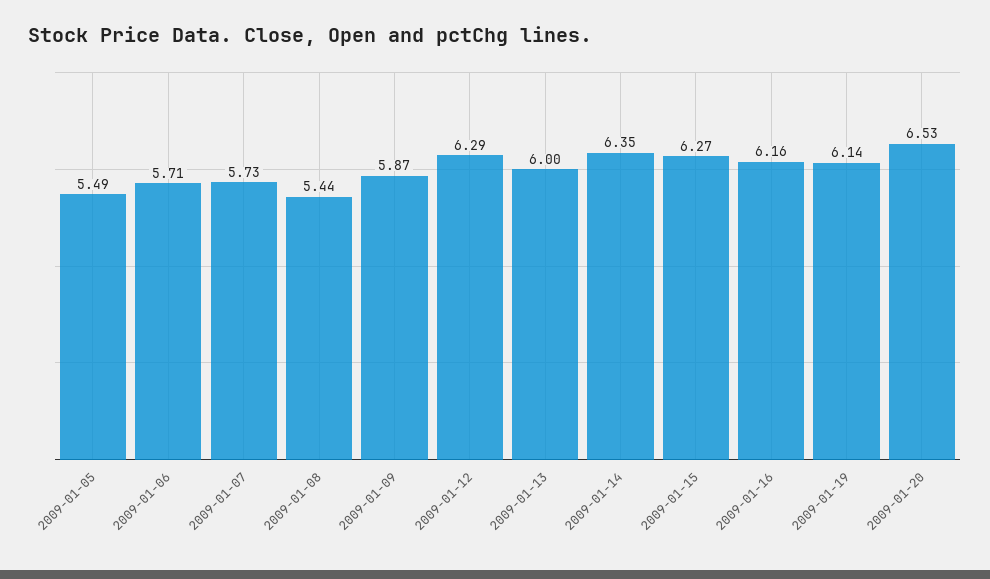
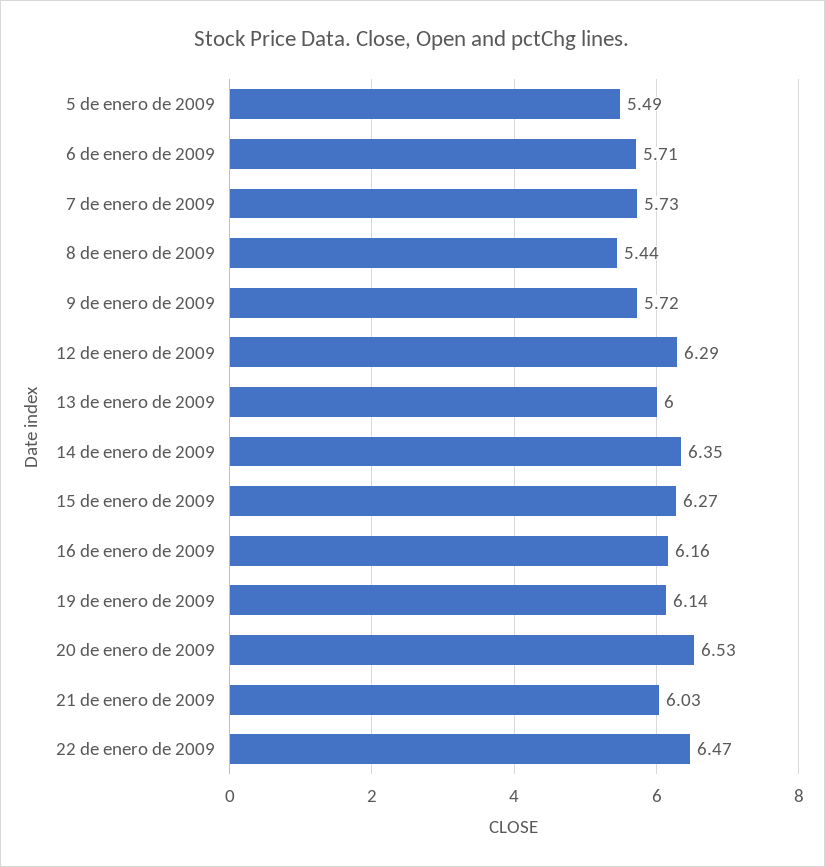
2009-01-09: 5.87 -> 5.72
21 de enero de 2009: none -> 6.03
22 de enero de 2009: none -> 6.47

